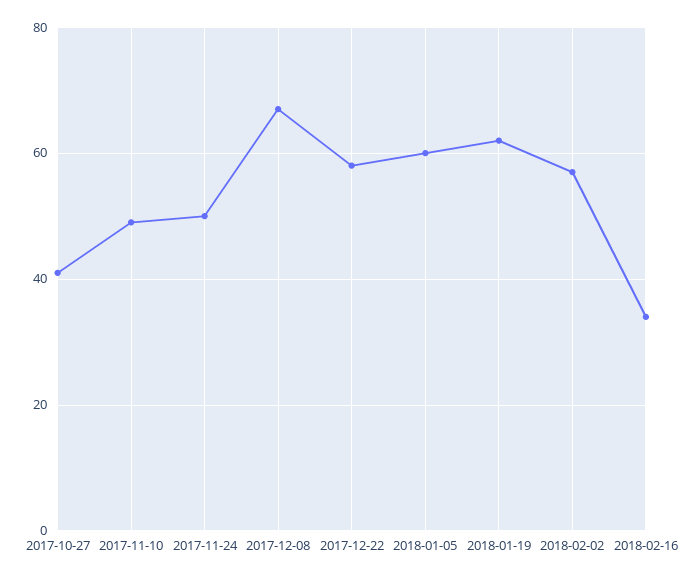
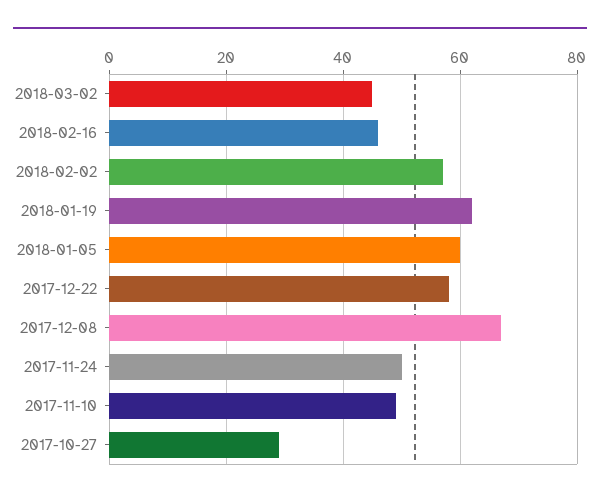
2017-10-27: 40 -> 30
2018-02-16: 35 -> 45
2018-03-02: none -> 45

